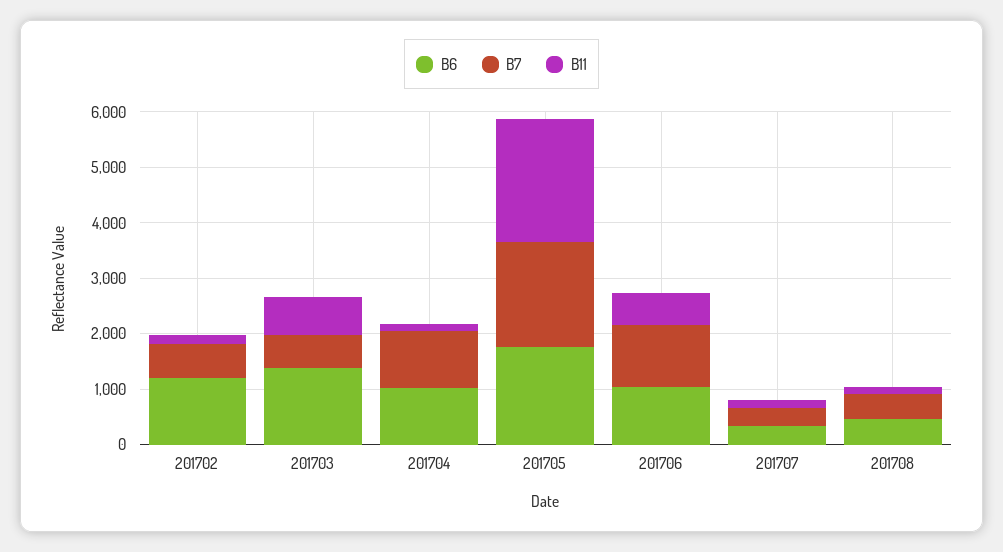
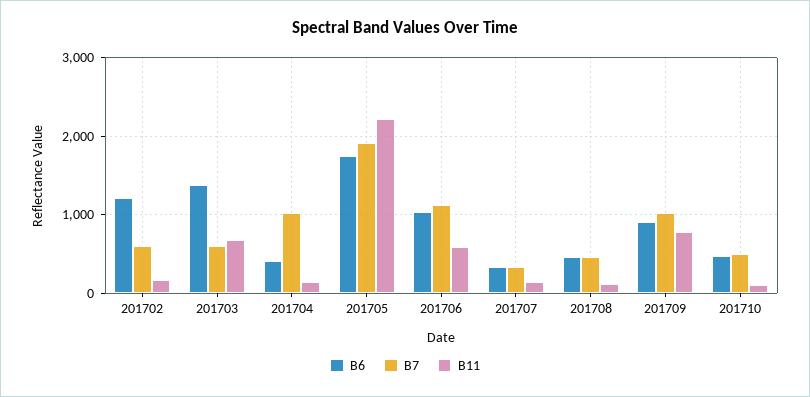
B6, 201704: 1000 -> 400
B6, 201709: none -> 900
B7, 201709: none -> 1000
B11, 201709: none -> 800
B6, 201710: none -> 500
B7, 201710: none -> 500
B11, 201710: none -> 100

